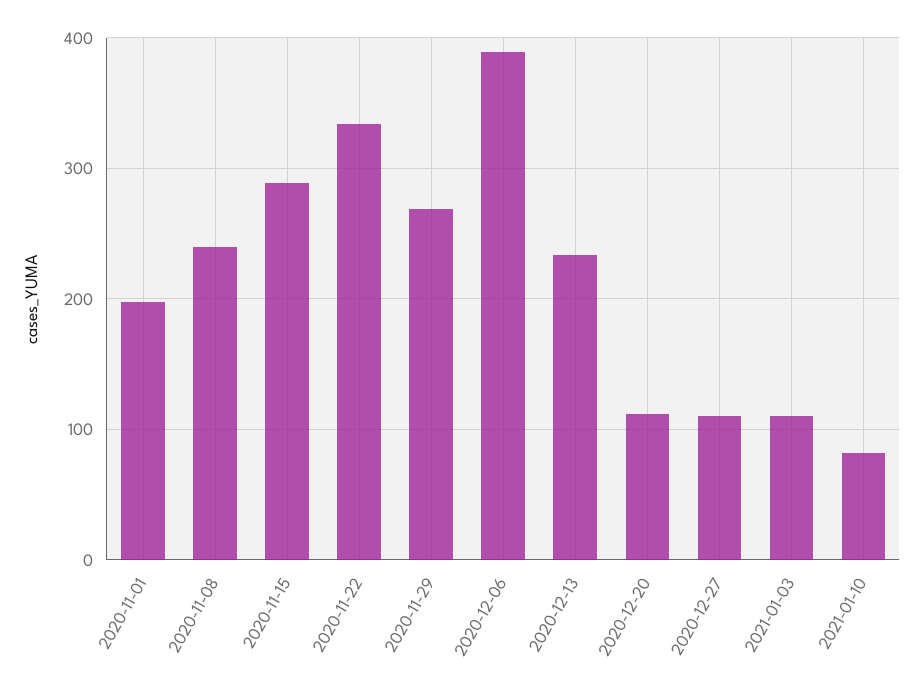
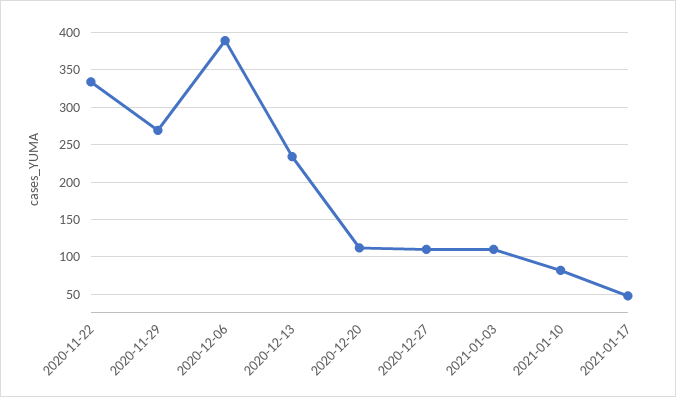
2020-11-01: 200 -> none
2020-11-08: 240 -> none
2020-11-15: 290 -> none
2021-01-17: none -> 50

